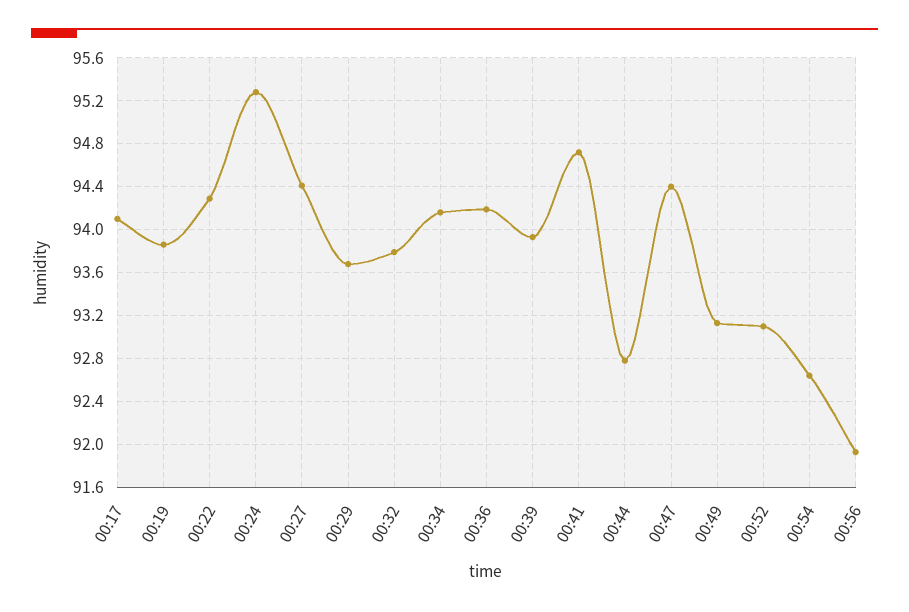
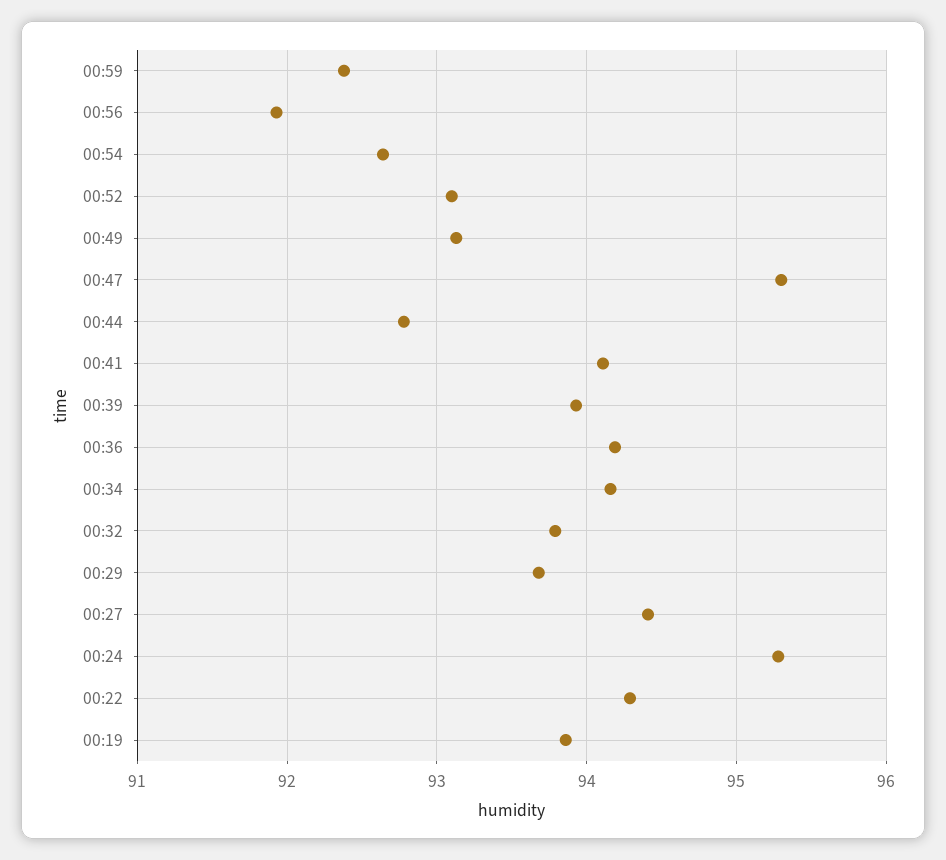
00:17: 94.1 -> none
00:41: 94.7 -> 94.1
00:47: 94.4 -> 95.3
00:59: none -> 92.4

